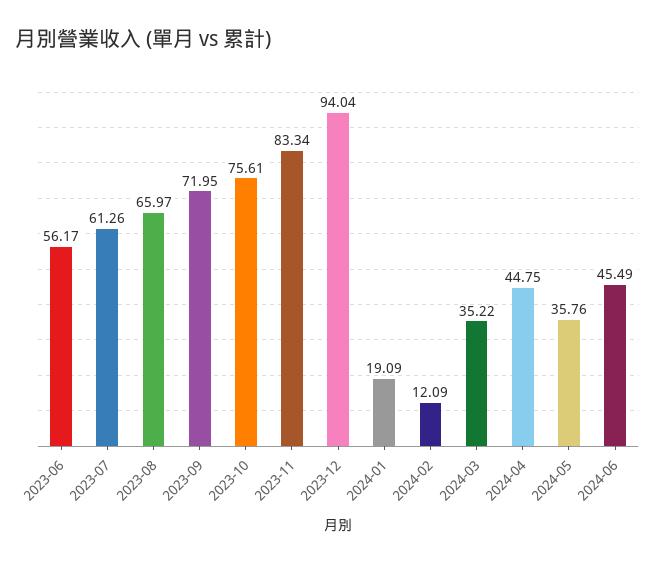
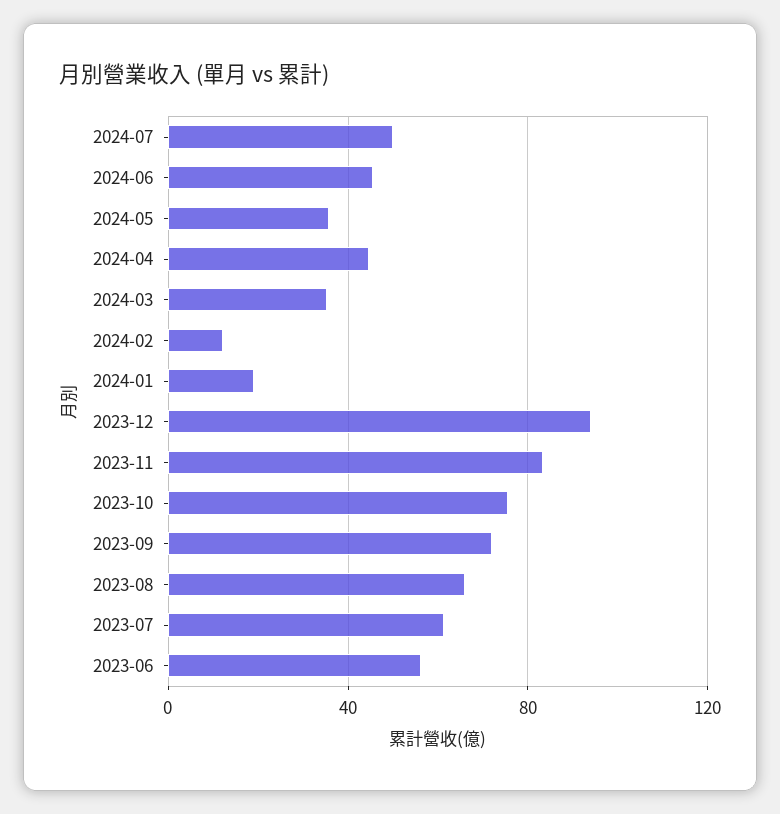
2024-07: none -> 50

